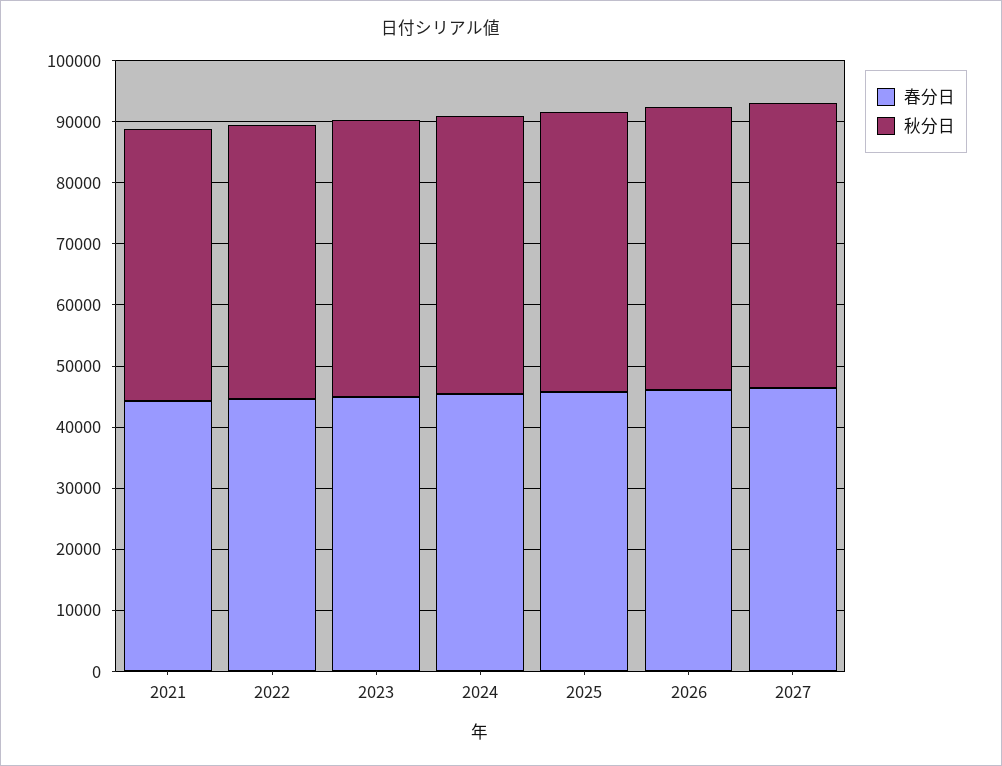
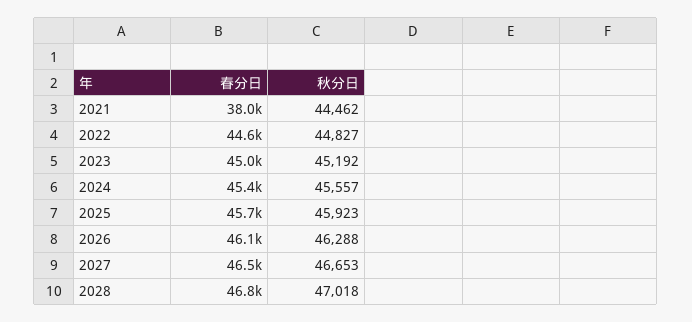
春分日, 2021: 44000 -> 38000
春分日, 2028: none -> 46800
秋分日, 2028: none -> 47018

